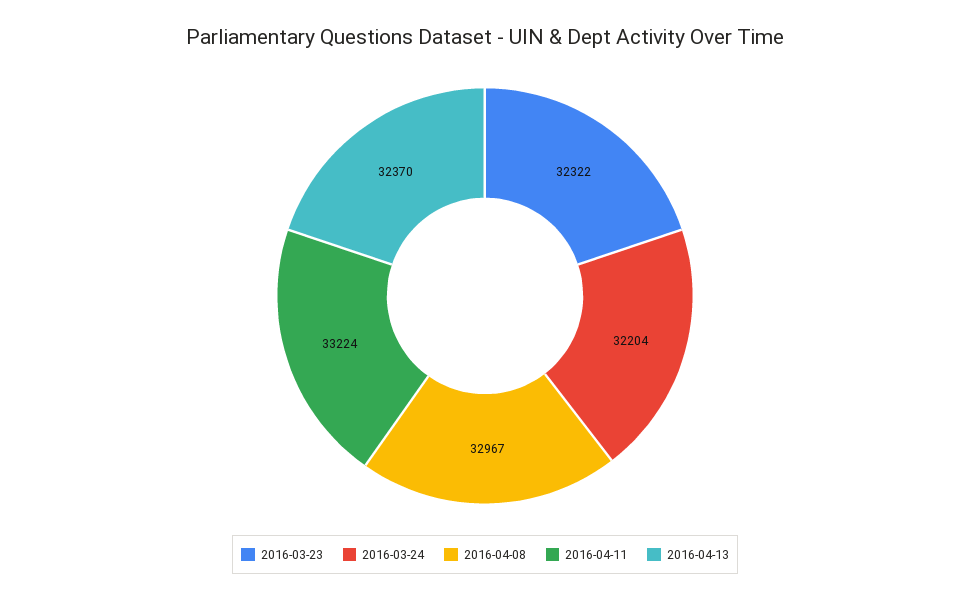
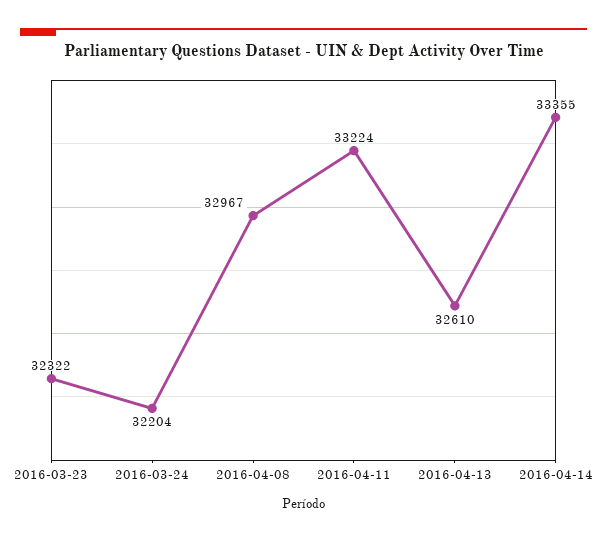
2016-04-13: 32370 -> 32610
2016-04-14: none -> 33355

